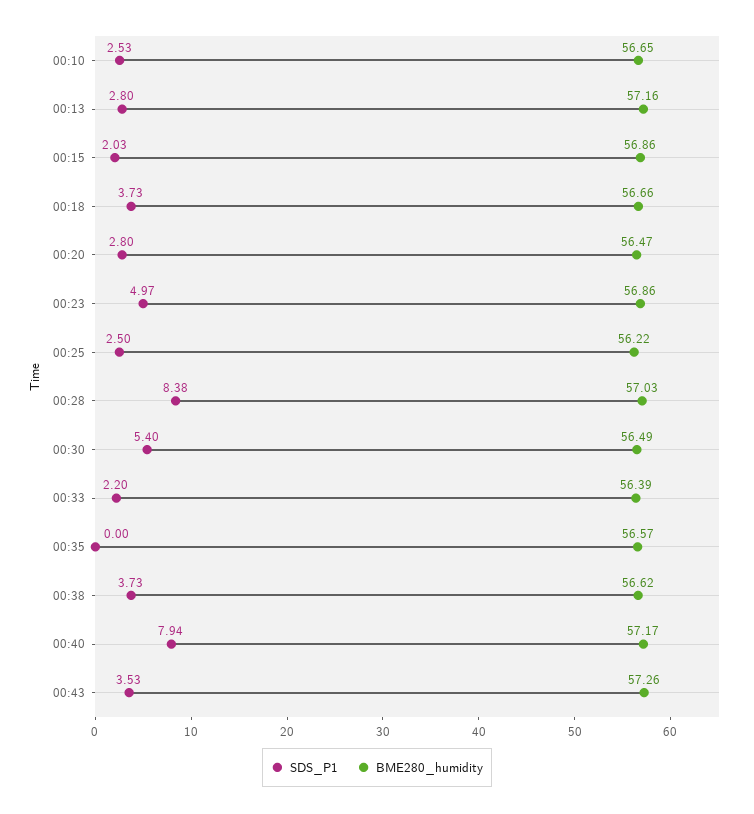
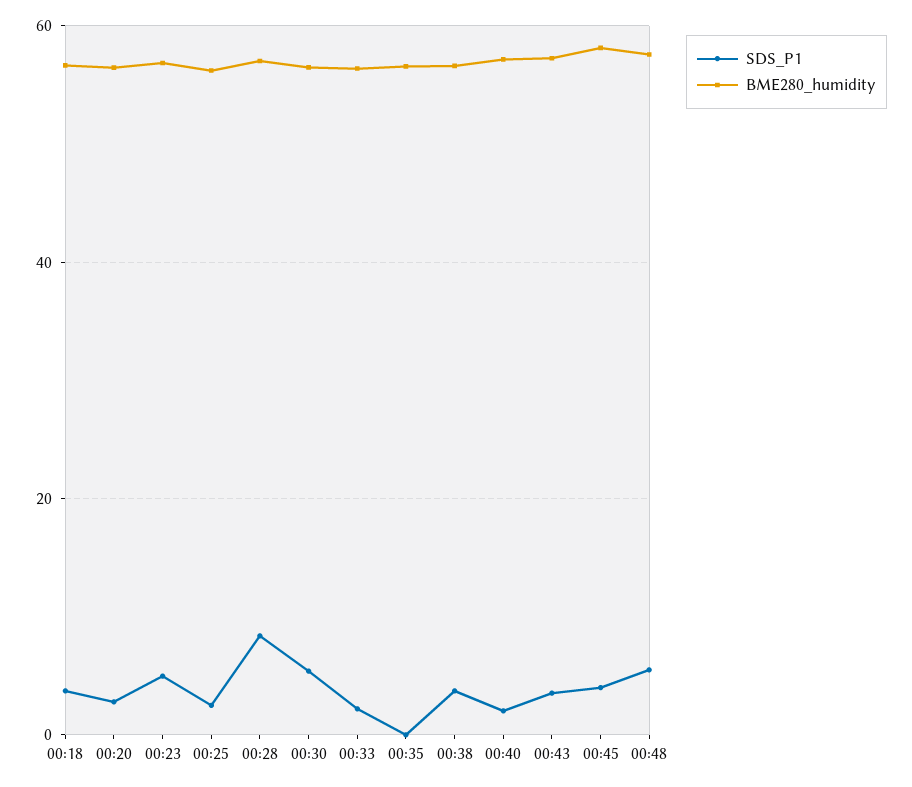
SDS_P1, 00:10: 2.53 -> none
BME280_humidity, 00:10: 56.65 -> none
SDS_P1, 00:13: 2.8 -> none
BME280_humidity, 00:13: 57.16 -> none
SDS_P1, 00:15: 2.03 -> none
BME280_humidity, 00:15: 56.86 -> none
SDS_P1, 00:40: 7.94 -> 2
SDS_P1, 00:45: none -> 4
BME280_humidity, 00:45: none -> 58
SDS_P1, 00:48: none -> 6
BME280_humidity, 00:48: none -> 58

